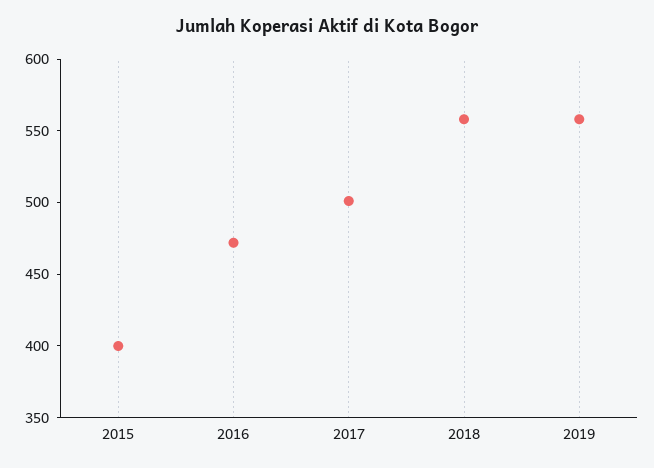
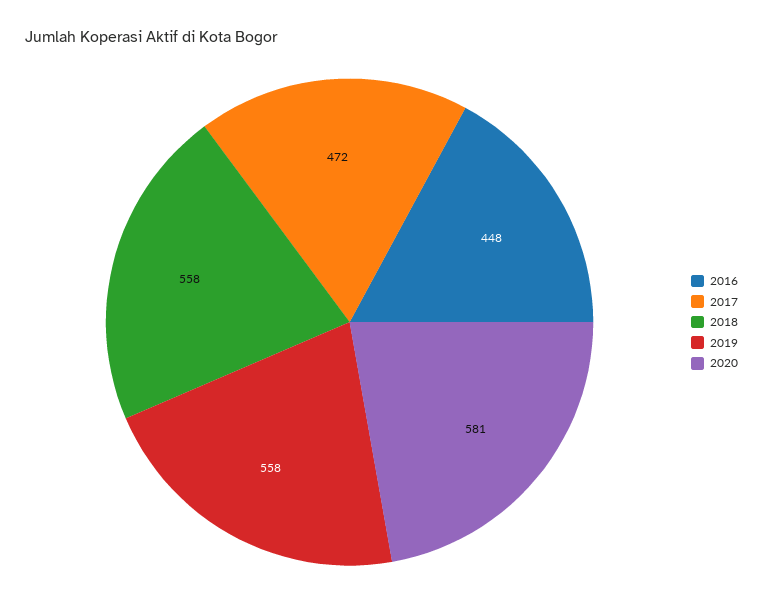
2015: 400 -> none
2016: 470 -> 448
2017: 500 -> 472
2020: none -> 581

